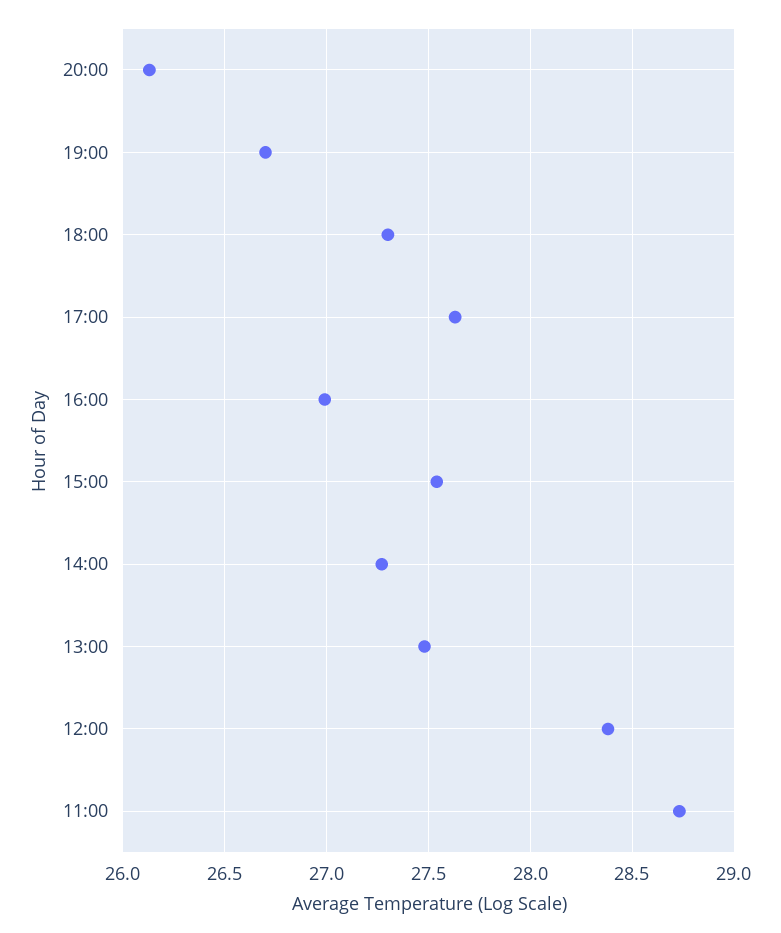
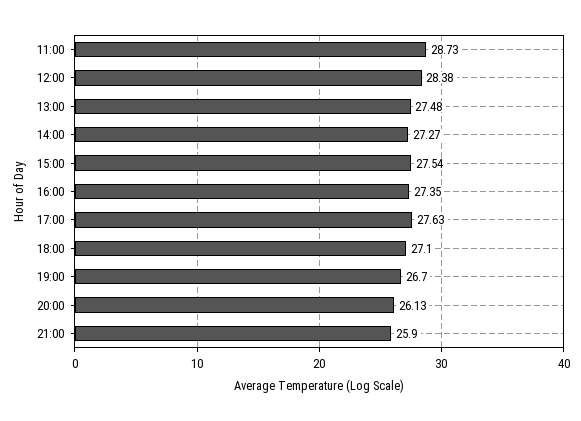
18:00: 27.3 -> 27.1
16:00: 27 -> 27.35
21:00: none -> 25.9

